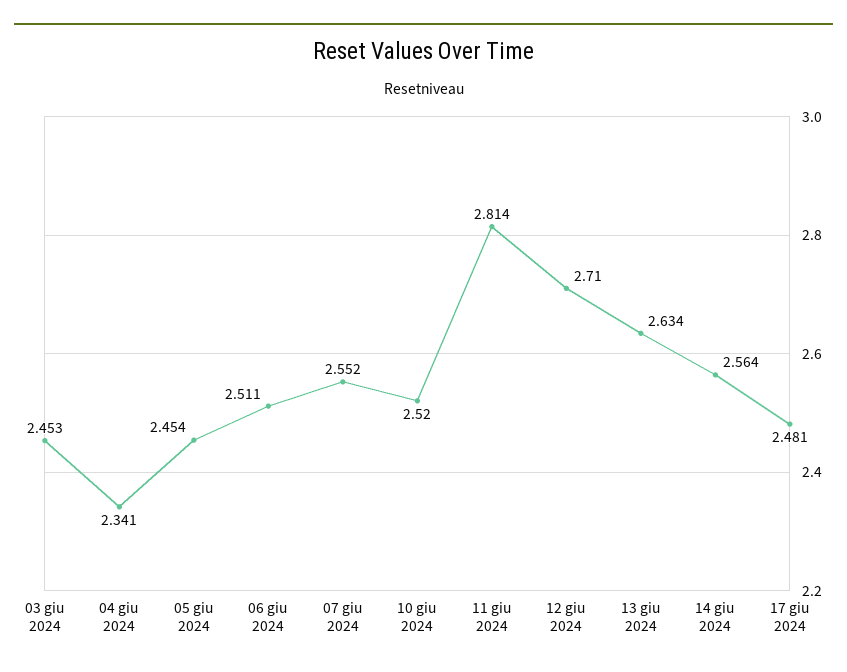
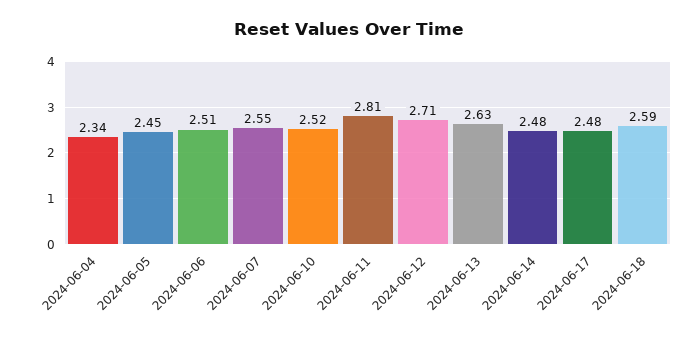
03 giu 2024: 2.453 -> none
14 giu 2024: 2.564 -> 2.48
2024-06-18: none -> 2.59

